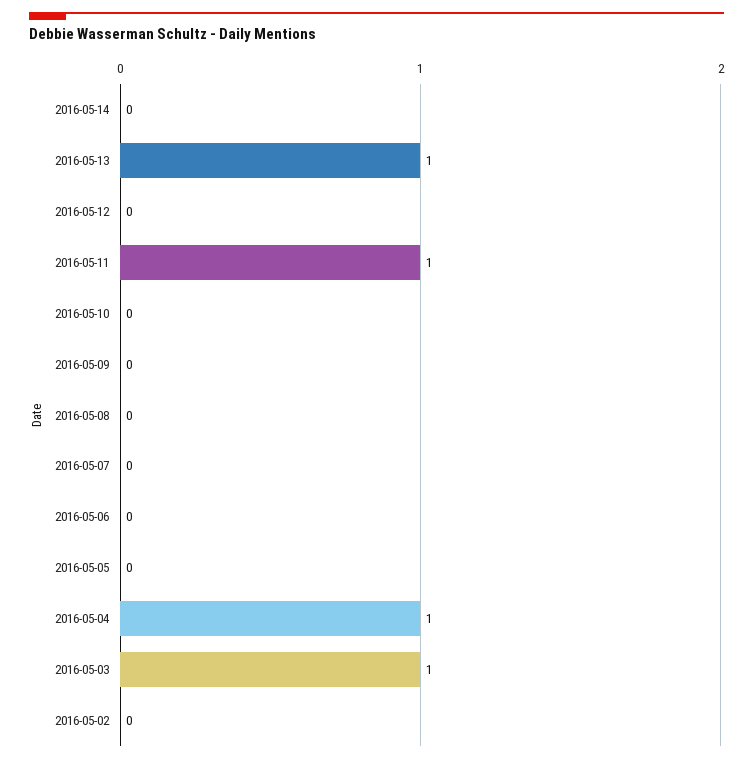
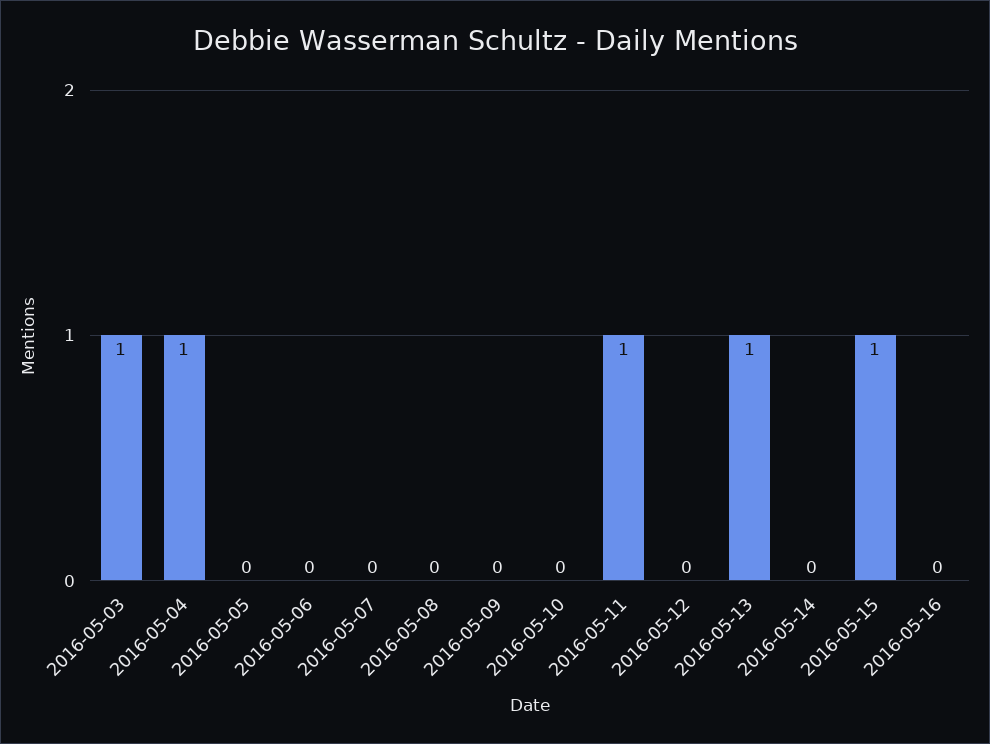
2016-05-02: 0 -> none
2016-05-15: none -> 1
2016-05-16: none -> 0

